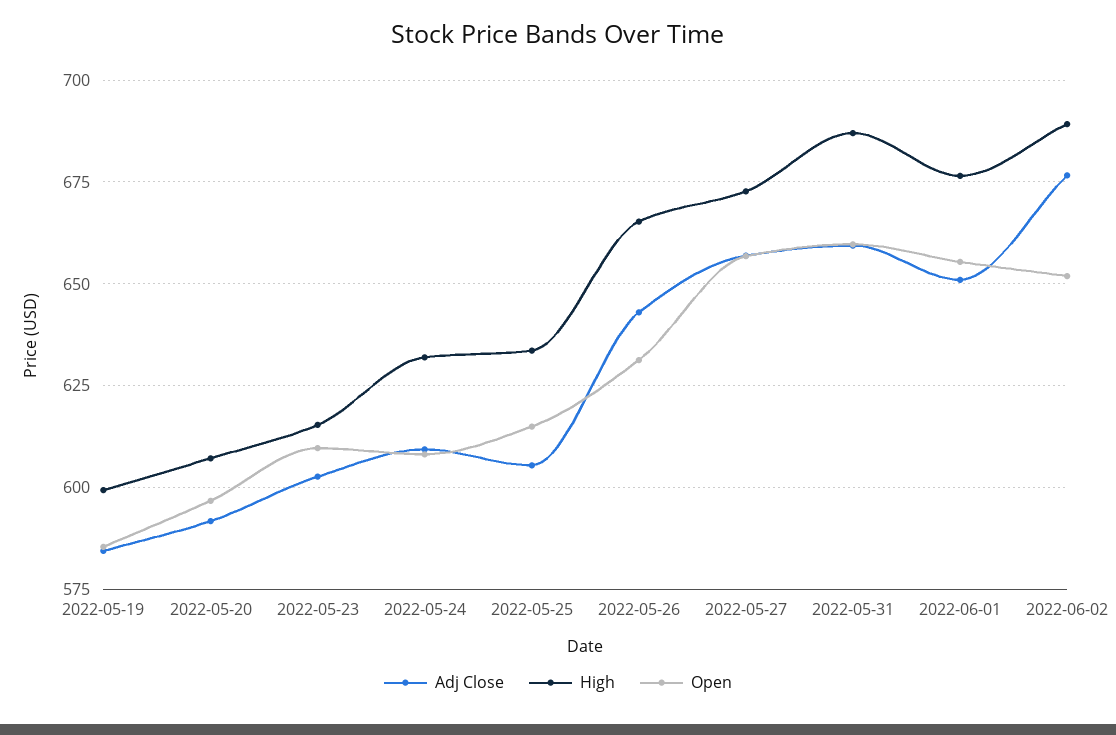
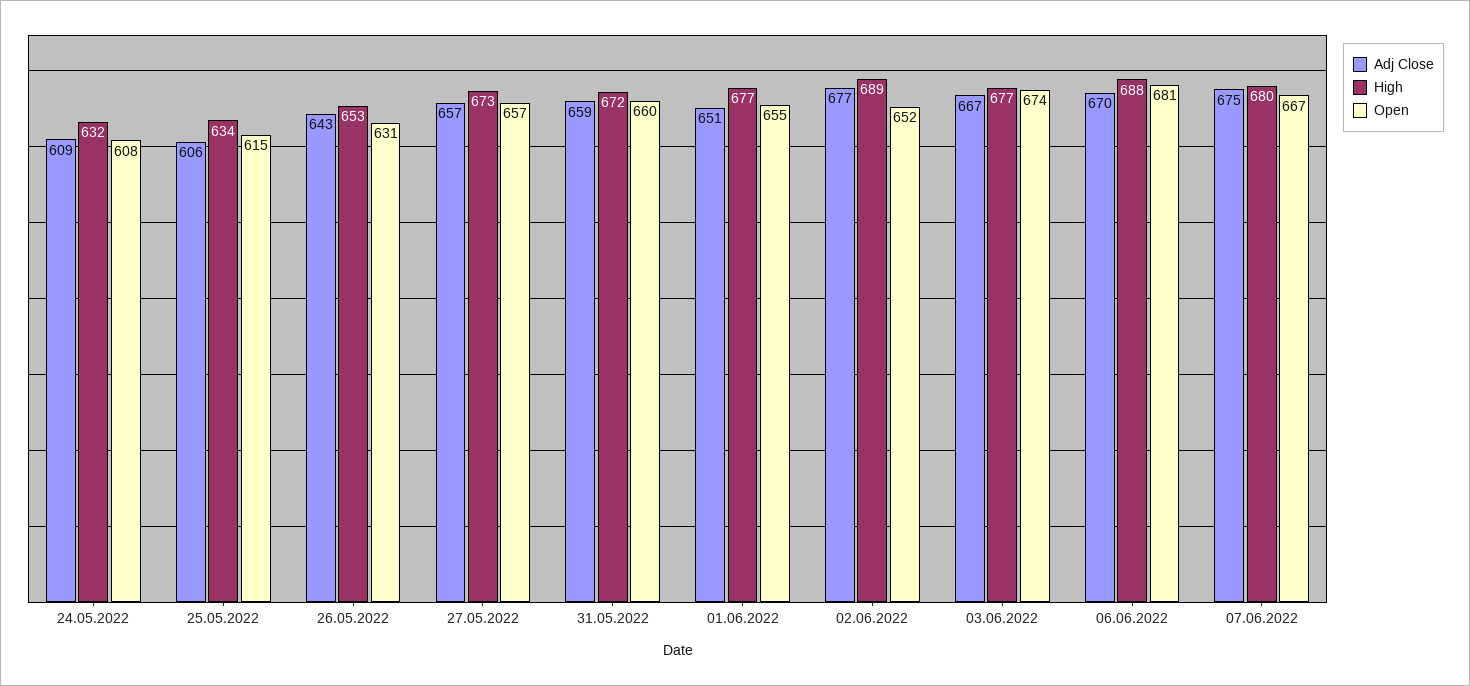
Adj Close, 2022-05-19: 585 -> none
High, 2022-05-19: 600 -> none
Open, 2022-05-19: 585 -> none
Adj Close, 2022-05-20: 592.5 -> none
High, 2022-05-20: 607.5 -> none
Open, 2022-05-20: 597.5 -> none
Adj Close, 2022-05-23: 602.5 -> none
High, 2022-05-23: 615 -> none
Open, 2022-05-23: 610 -> none
High, 2022-05-26: 665 -> 653
High, 2022-05-31: 687.5 -> 672
Adj Close, 03.06.2022: none -> 667
High, 03.06.2022: none -> 677
Open, 03.06.2022: none -> 674
Adj Close, 06.06.2022: none -> 670
High, 06.06.2022: none -> 688
Open, 06.06.2022: none -> 681
Adj Close, 07.06.2022: none -> 675
High, 07.06.2022: none -> 680
Open, 07.06.2022: none -> 667

